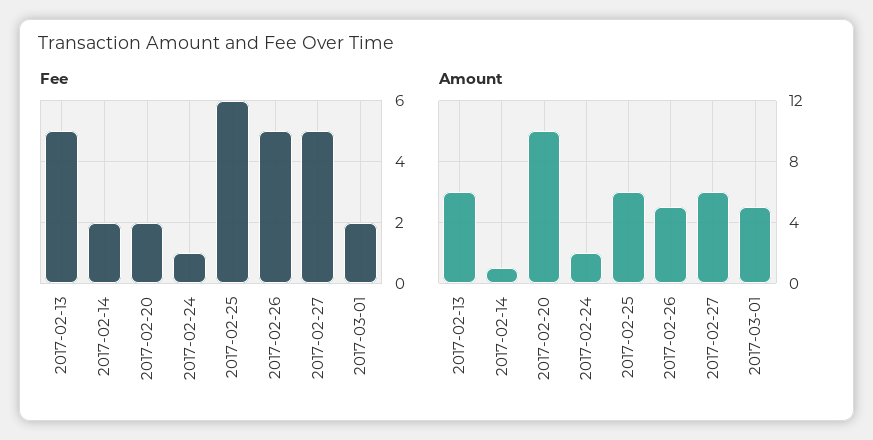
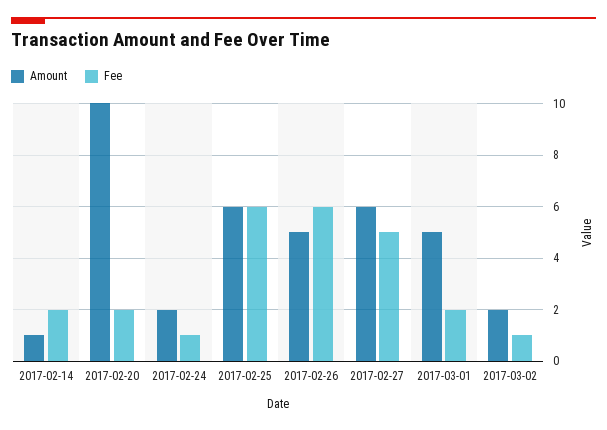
Fee, 2017-02-13: 5 -> none
Fee, 2017-02-26: 5 -> 6
Amount, 2017-02-13: 6 -> none
Amount, 2017-03-02: none -> 2
Fee, 2017-03-02: none -> 1

